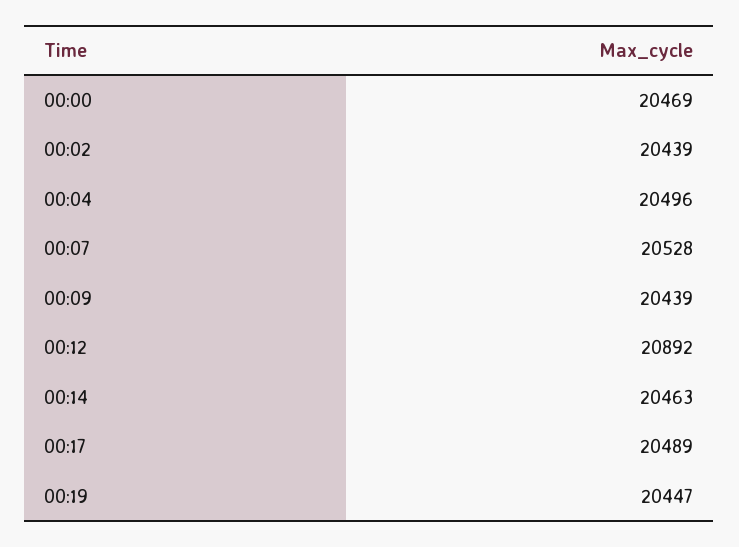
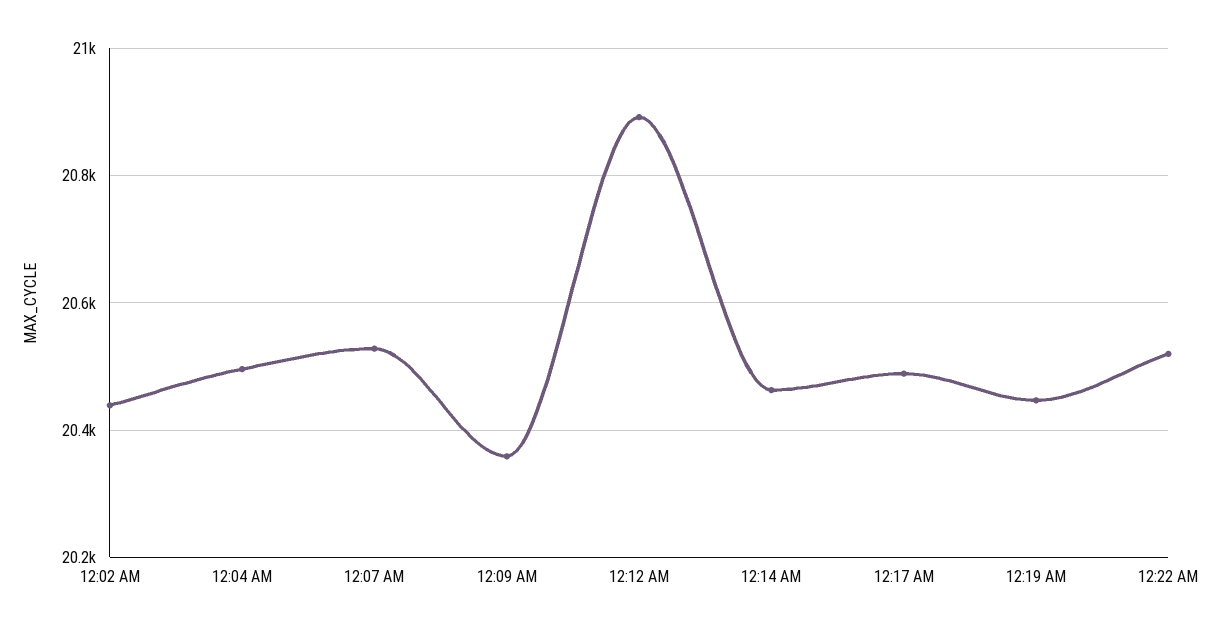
00:00: 20469 -> none
00:09: 20439 -> 20360
12:22 AM: none -> 20520

